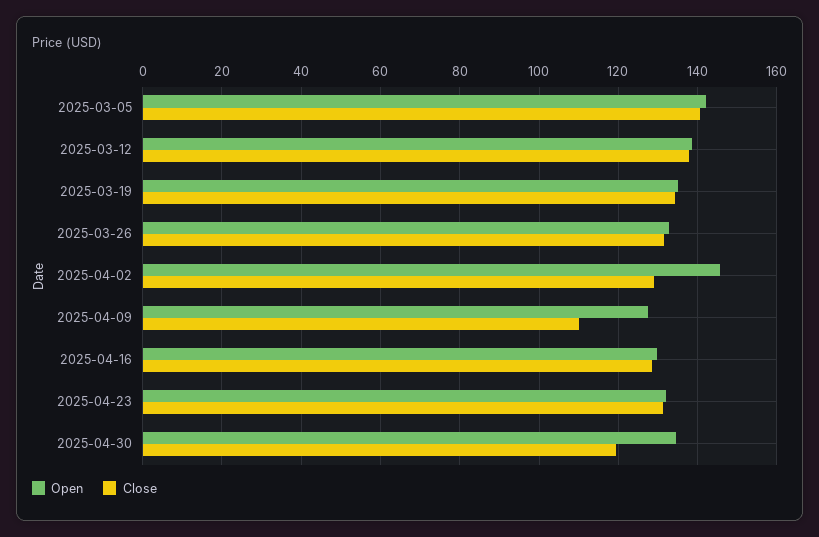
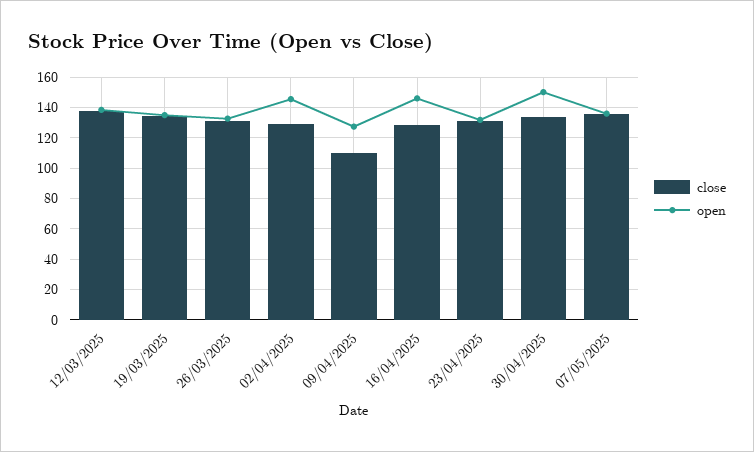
Open, 2025-03-05: 142 -> none
Close, 2025-03-05: 140 -> none
Open, 2025-04-16: 130 -> 145
Open, 2025-04-30: 134 -> 150
Close, 2025-04-30: 120 -> 135
Close, 07/05/2025: none -> 135
Open, 07/05/2025: none -> 135

